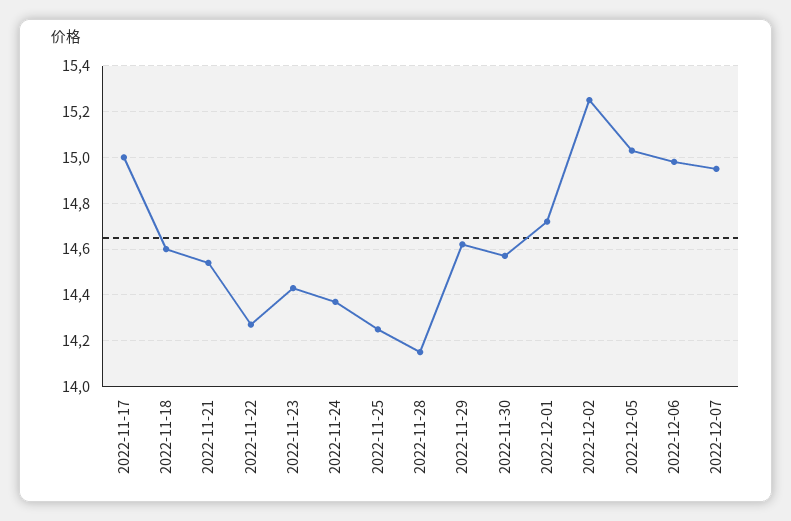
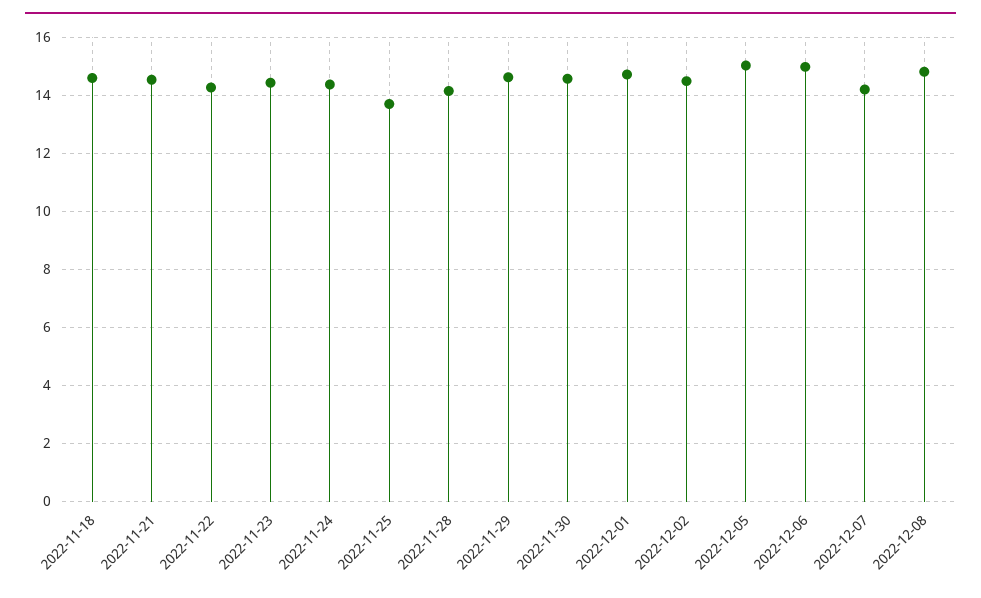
2022-11-17: 15 -> none
2022-11-25: 14.25 -> 13.75
2022-12-02: 15.25 -> 14.5
2022-12-07: 14.95 -> 14.25
2022-12-08: none -> 14.75

